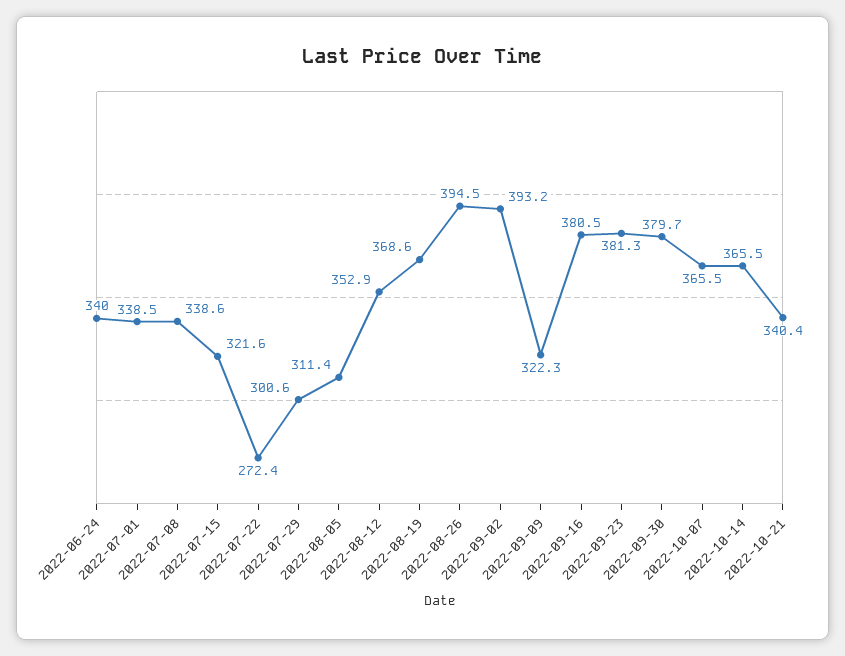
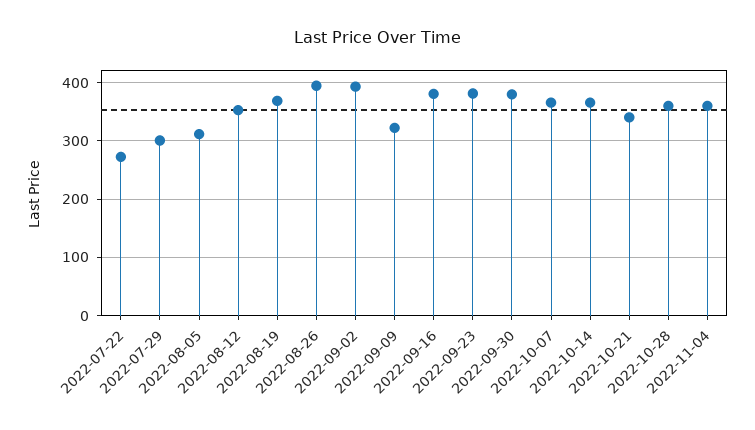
2022-06-24: 340 -> none
2022-07-01: 338.5 -> none
2022-07-08: 338.6 -> none
2022-07-15: 321.6 -> none
2022-10-28: none -> 360
2022-11-04: none -> 360

